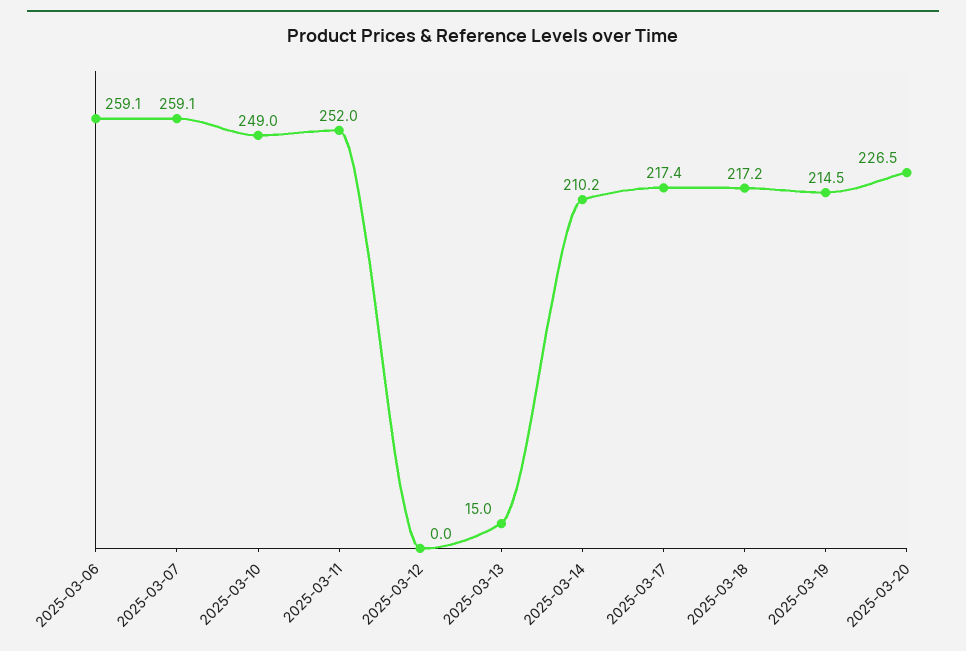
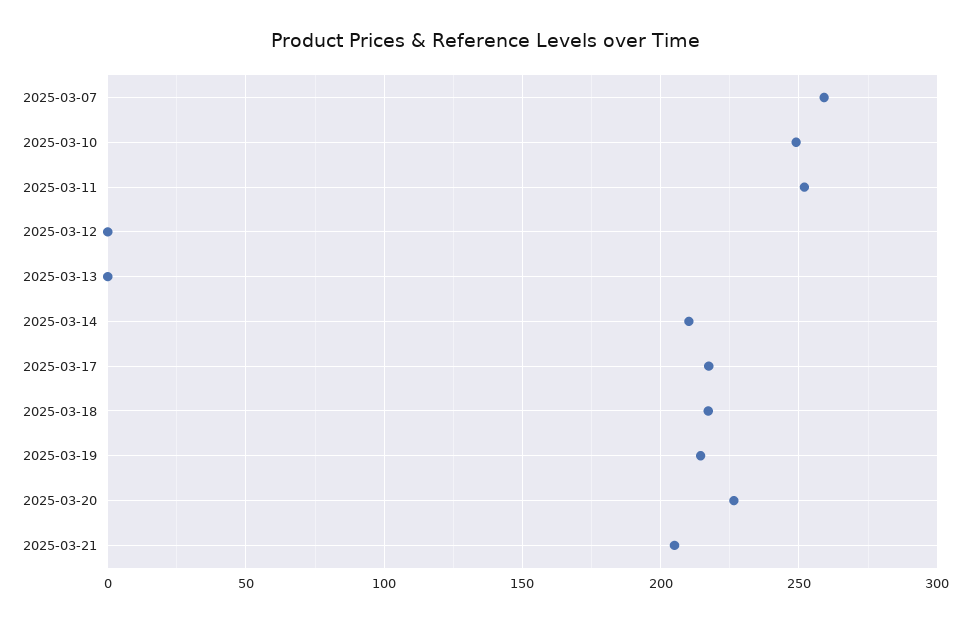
2025-03-06: 259.1 -> none
2025-03-13: 15 -> 0
2025-03-21: none -> 205

